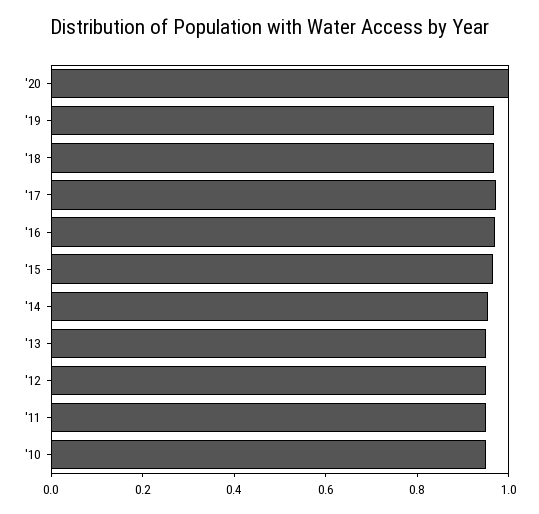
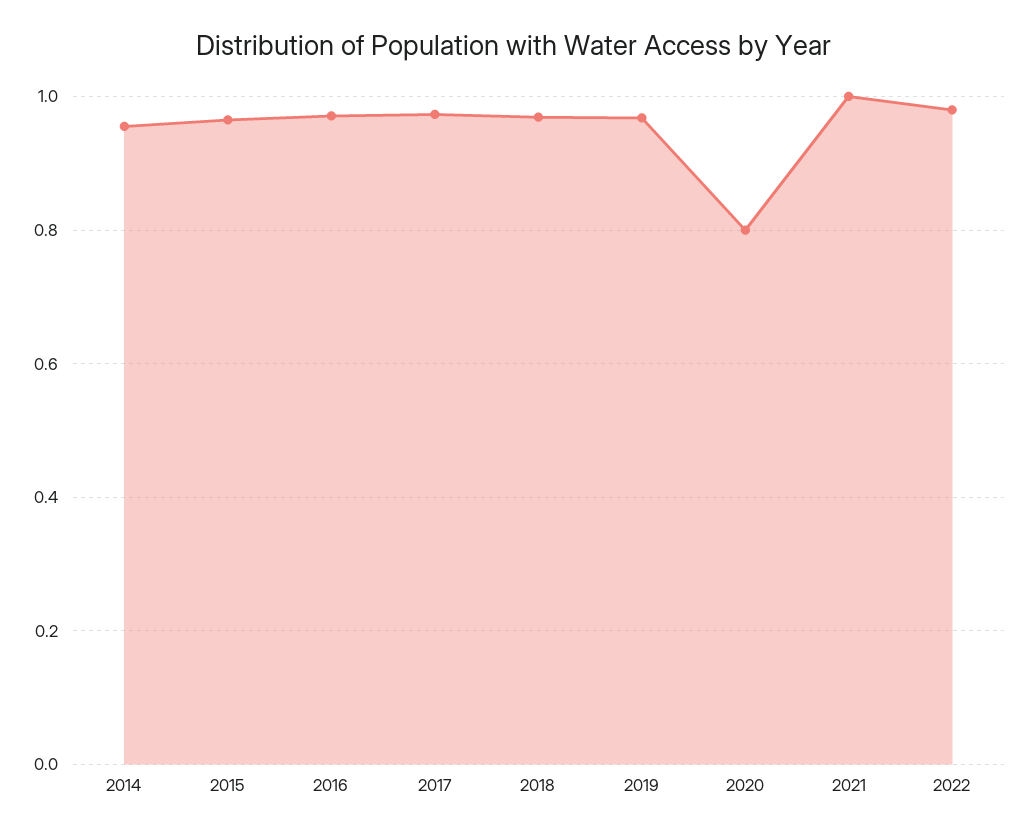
'20: 1 -> 0.8
'13: 0.95 -> none
'12: 0.95 -> none
'11: 0.95 -> none
'10: 0.95 -> none
2021: none -> 1
2022: none -> 0.98

